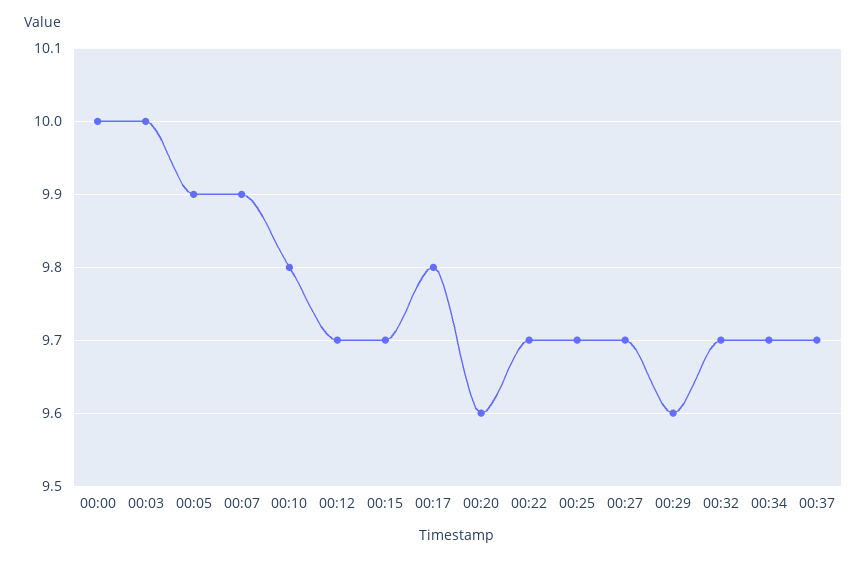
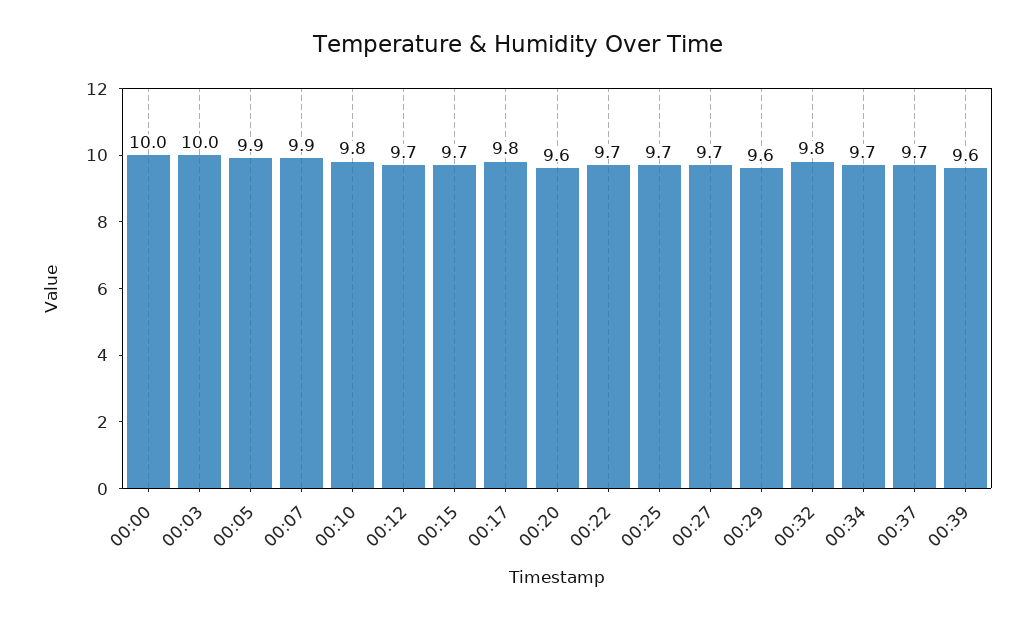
00:32: 9.7 -> 9.8
00:39: none -> 9.6

